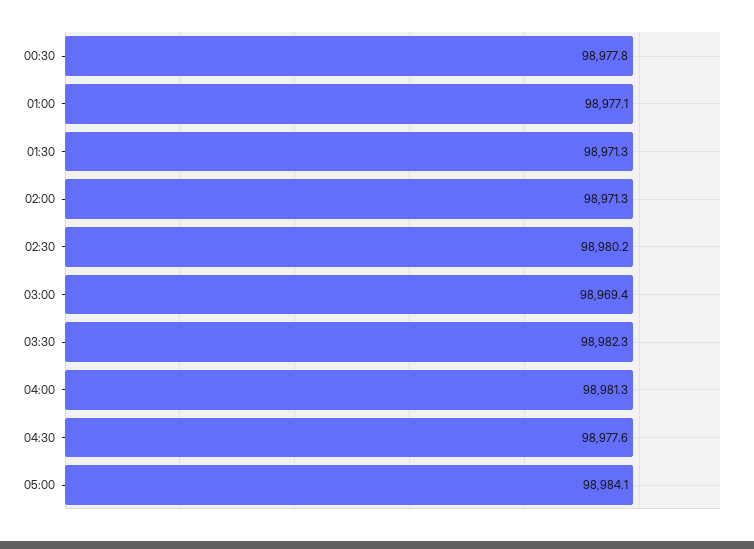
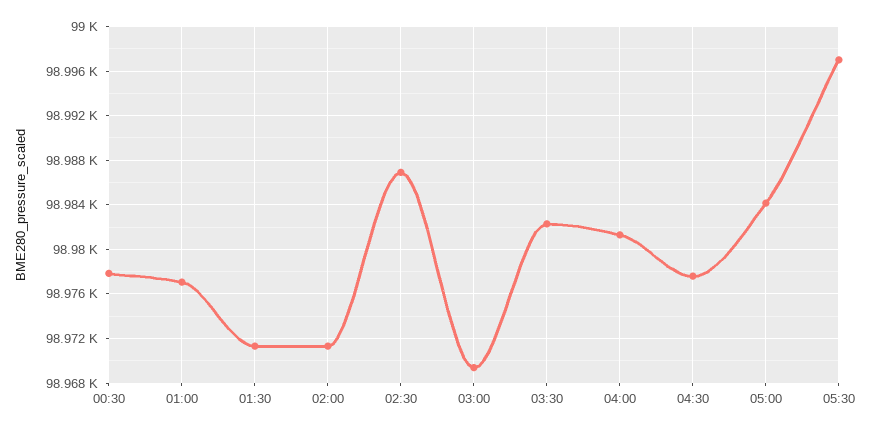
02:30: 98980.2 -> 98987
05:30: none -> 98997

